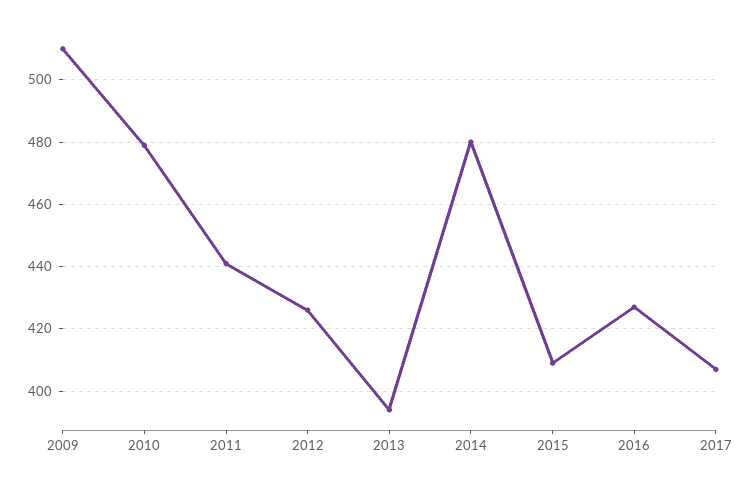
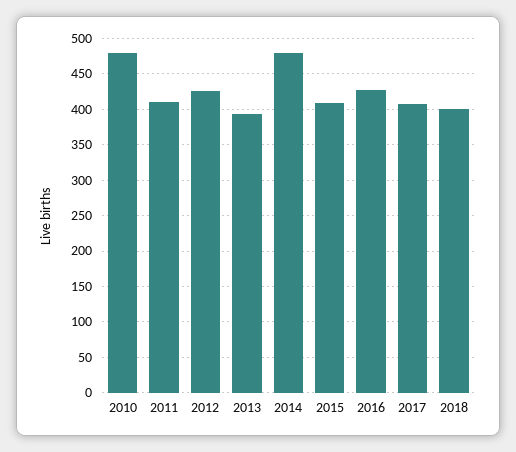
2009: 510 -> none
2011: 440 -> 410
2018: none -> 400

